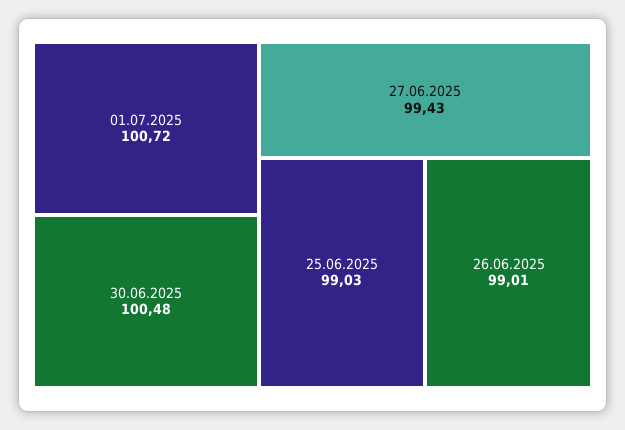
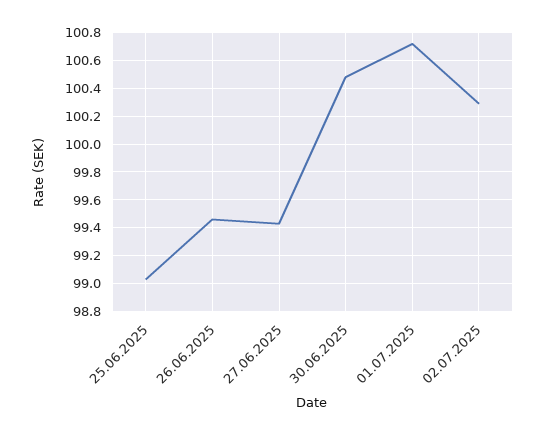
26.06.2025: 99.01 -> 99.45
02.07.2025: none -> 100.3

